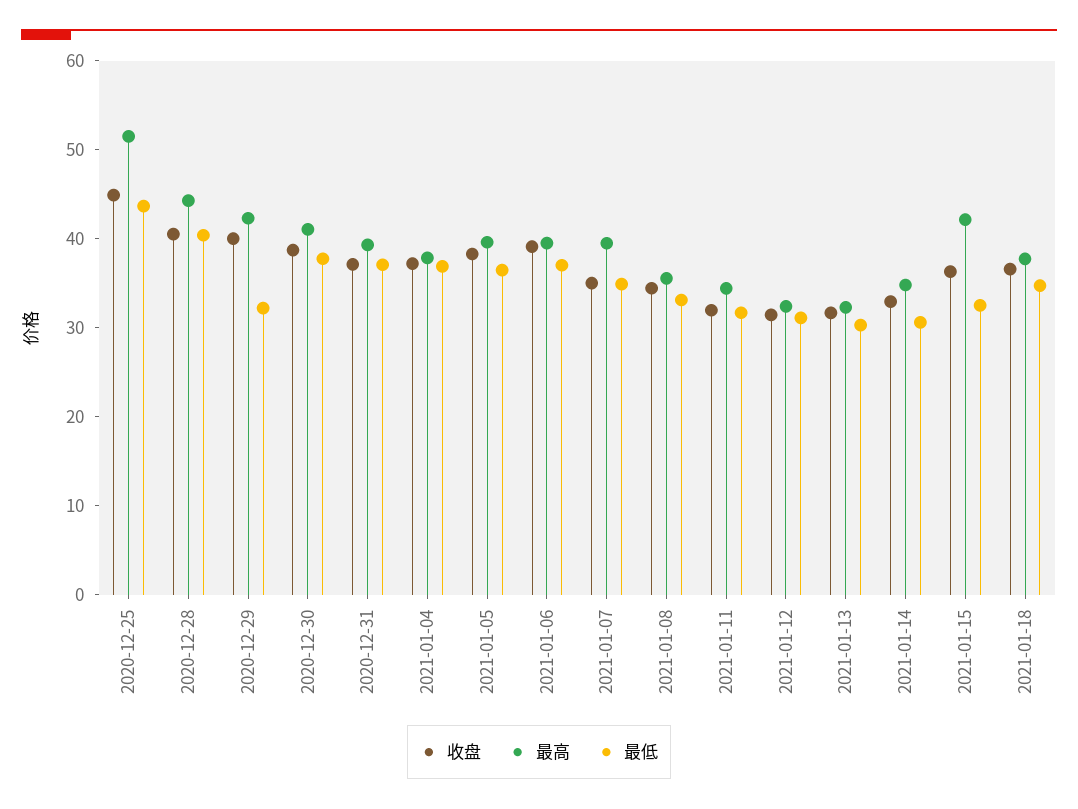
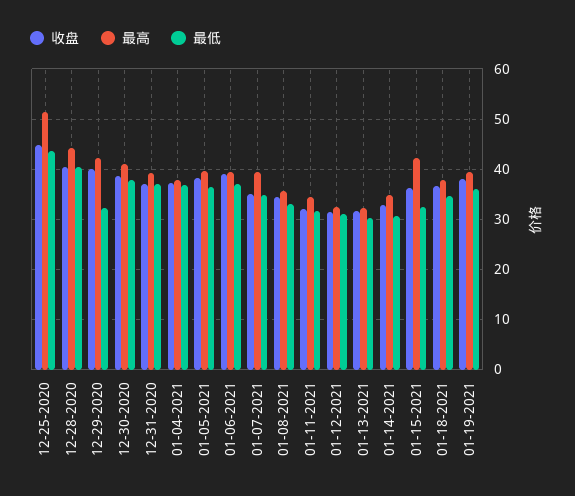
收盘, 01-19-2021: none -> 38
最高, 01-19-2021: none -> 40
最低, 01-19-2021: none -> 36

